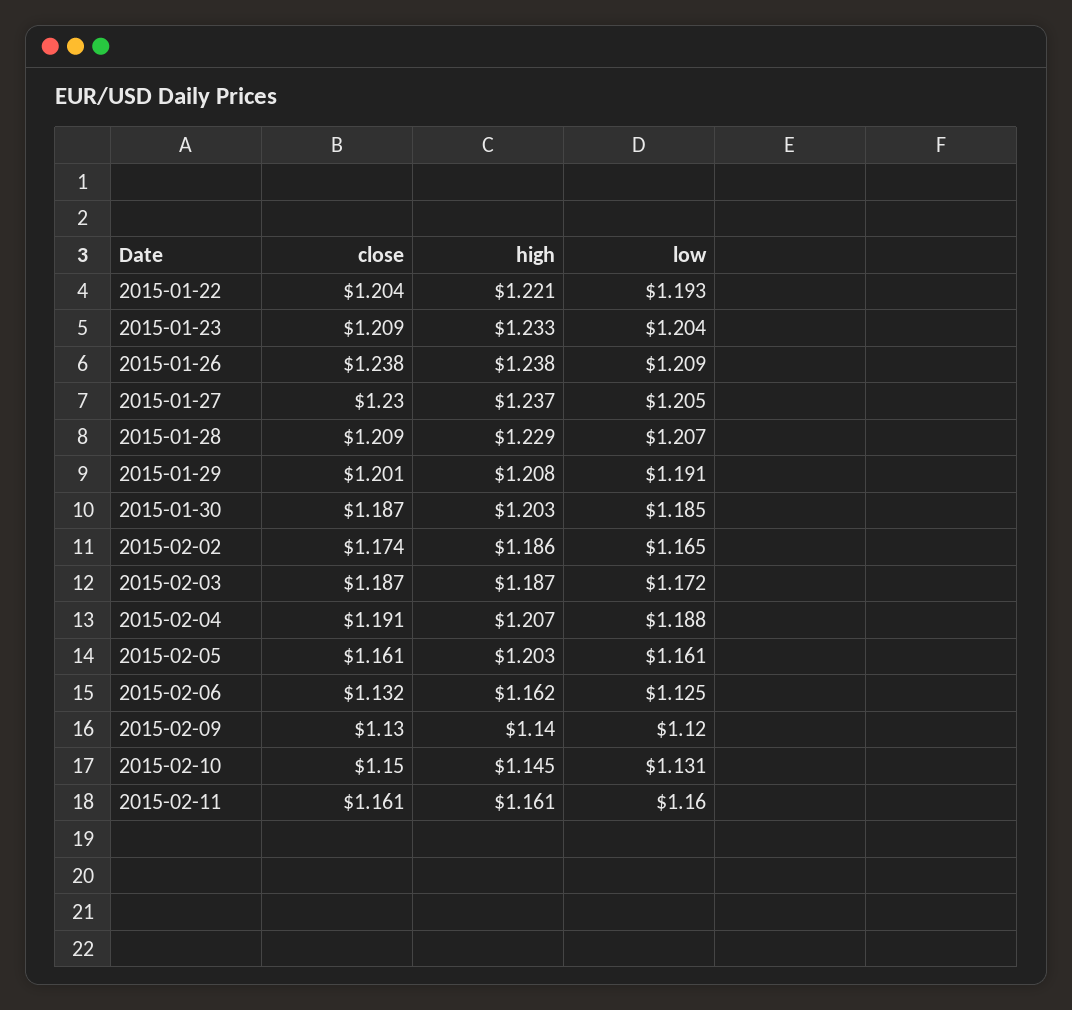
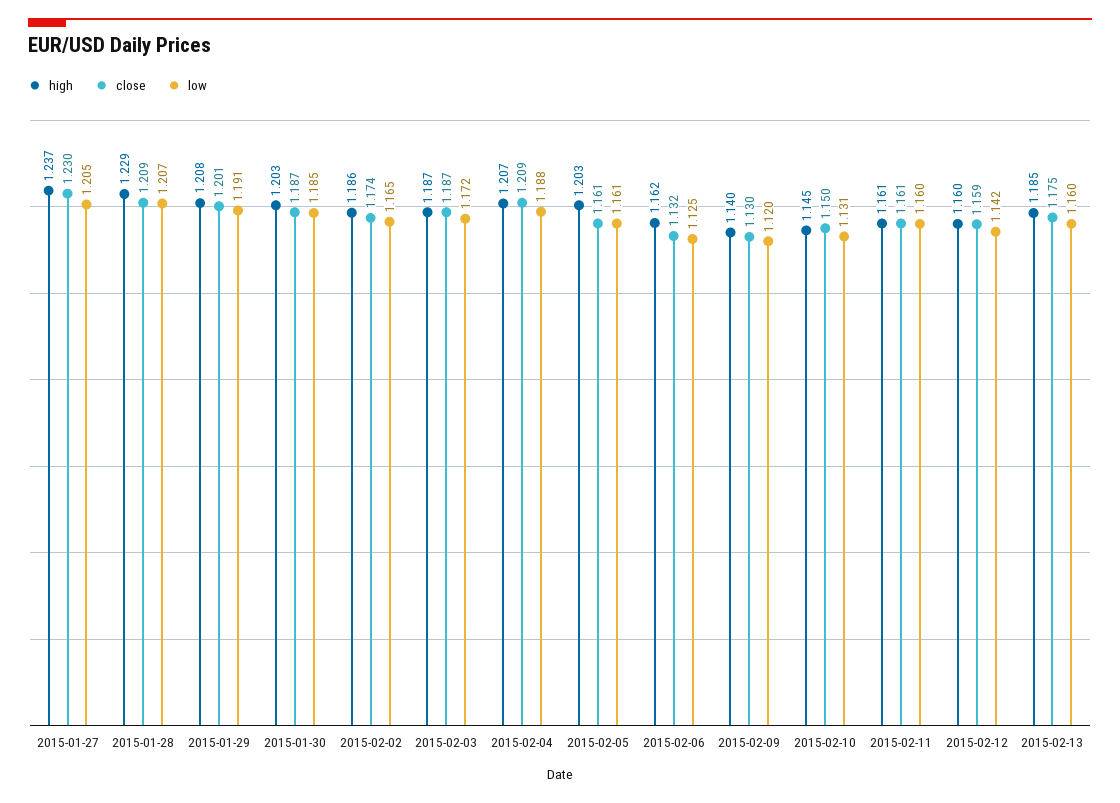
close, 2015-01-22: 1.204 -> none
high, 2015-01-22: 1.221 -> none
low, 2015-01-22: 1.193 -> none
close, 2015-01-23: 1.209 -> none
high, 2015-01-23: 1.233 -> none
low, 2015-01-23: 1.204 -> none
close, 2015-01-26: 1.238 -> none
high, 2015-01-26: 1.238 -> none
low, 2015-01-26: 1.209 -> none
close, 2015-02-04: 1.191 -> 1.209
high, 2015-02-12: none -> 1.16
close, 2015-02-12: none -> 1.159
low, 2015-02-12: none -> 1.142
high, 2015-02-13: none -> 1.185
close, 2015-02-13: none -> 1.175
low, 2015-02-13: none -> 1.16

